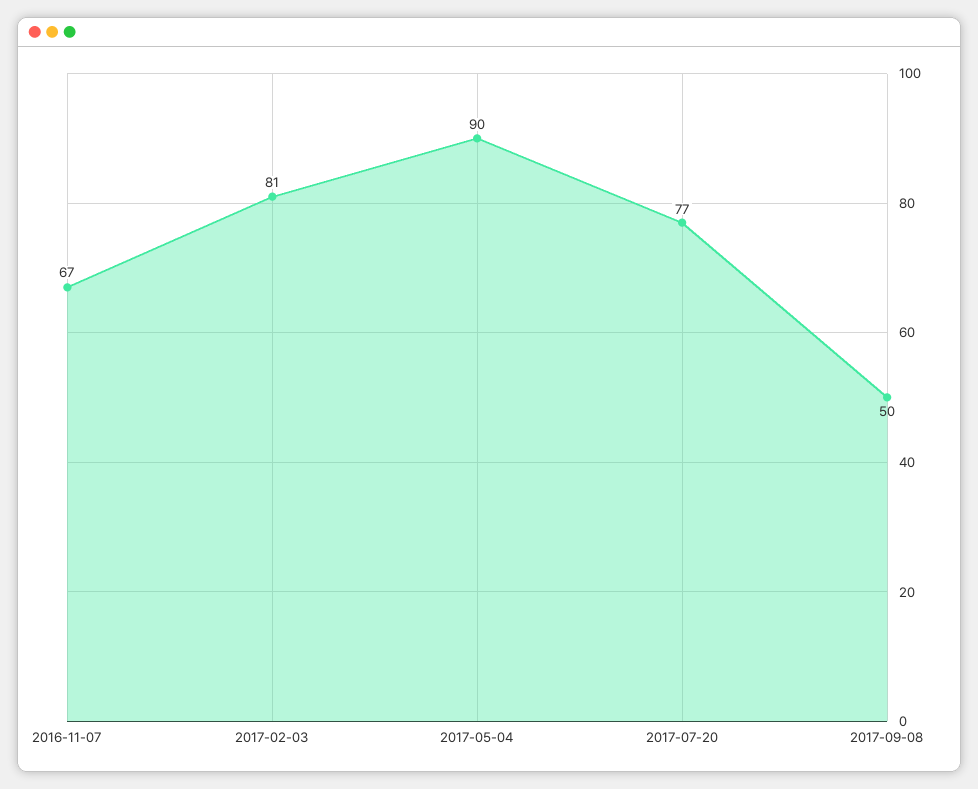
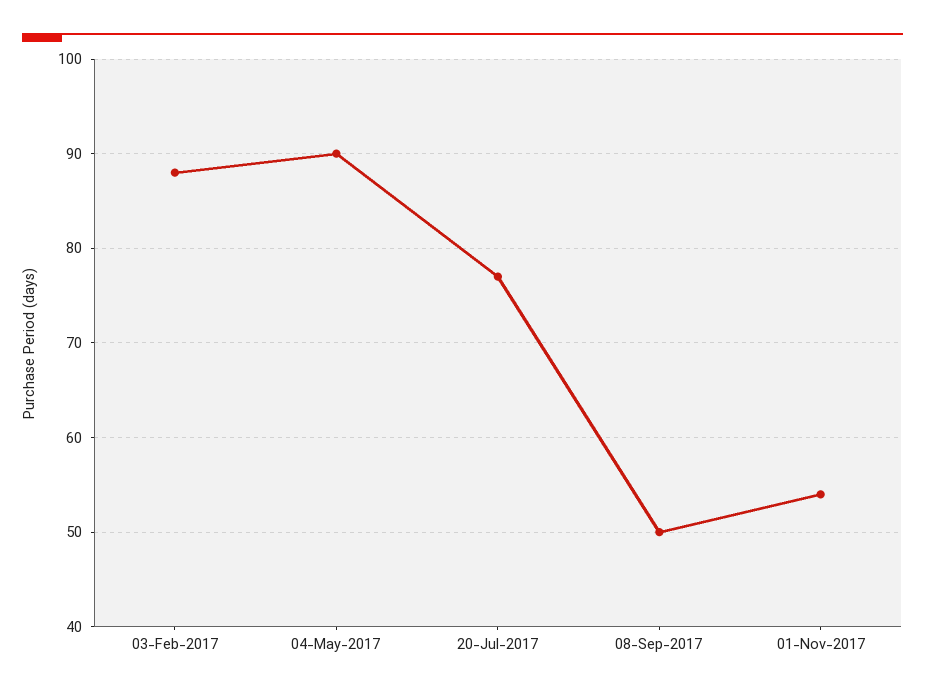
2016-11-07: 67 -> none
2017-02-03: 81 -> 88
01-Nov-2017: none -> 54

